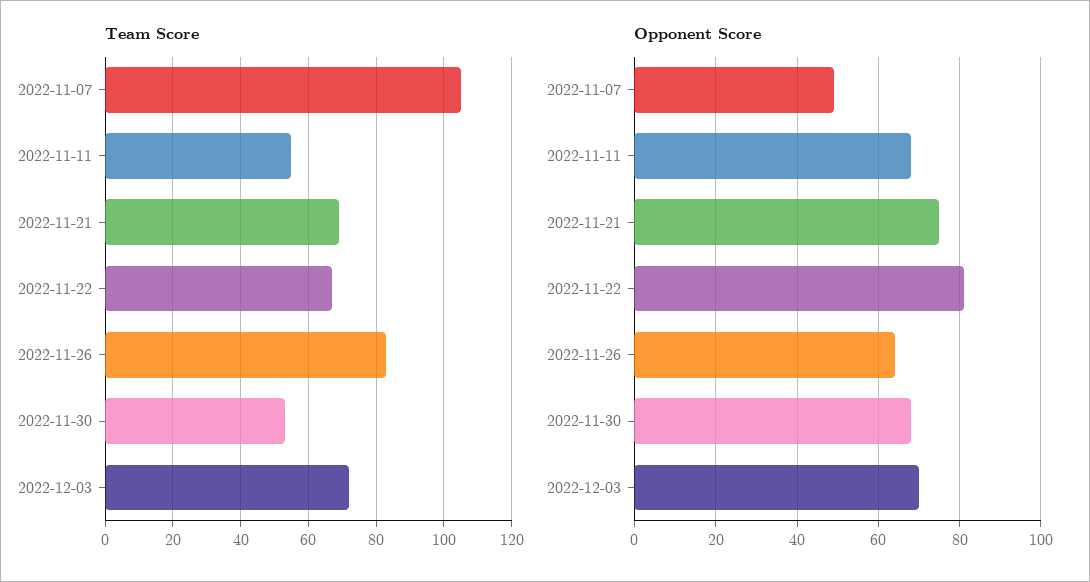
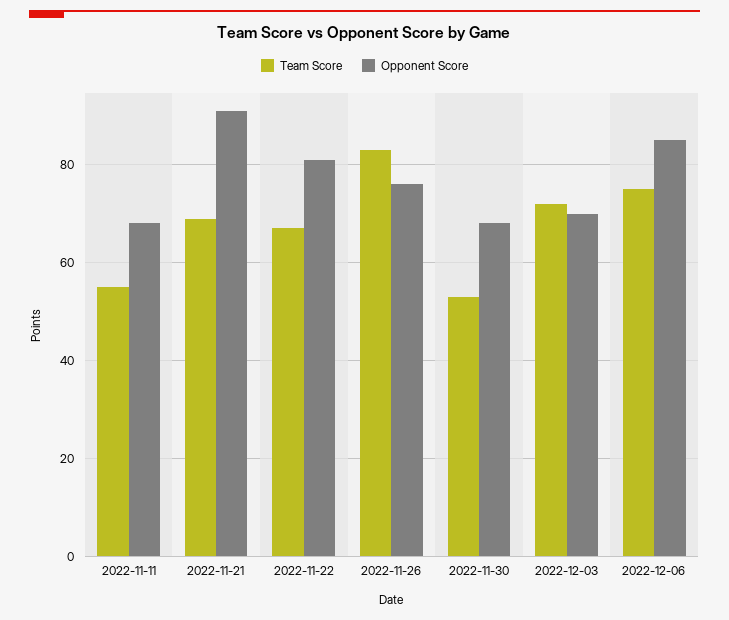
Team Score, 2022-11-07: 105 -> none
Opponent Score, 2022-11-07: 50 -> none
Opponent Score, 2022-11-21: 75 -> 90
Opponent Score, 2022-11-26: 65 -> 75
Team Score, 2022-12-06: none -> 75
Opponent Score, 2022-12-06: none -> 85

